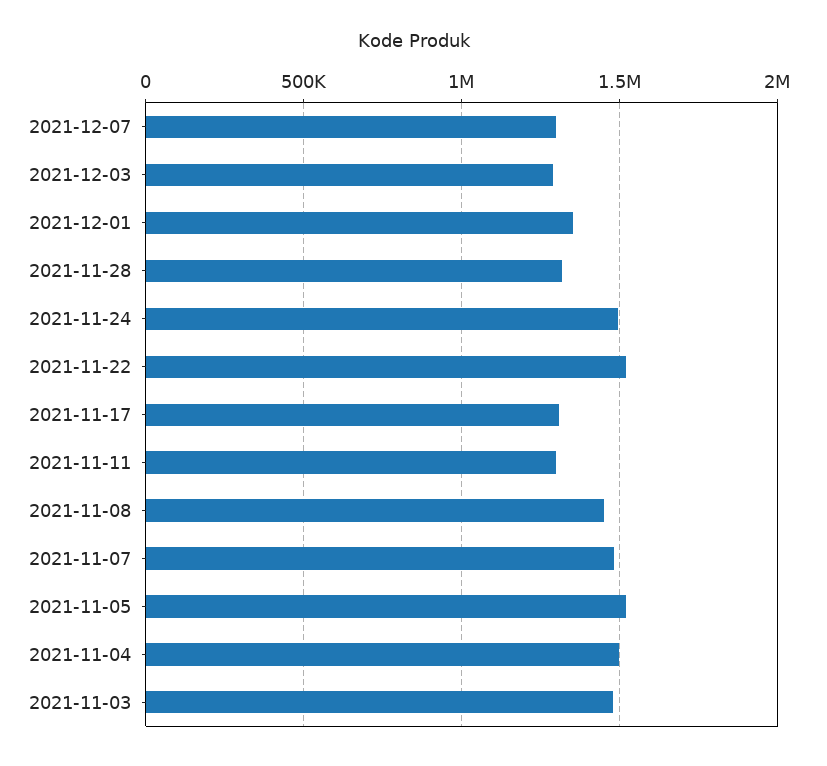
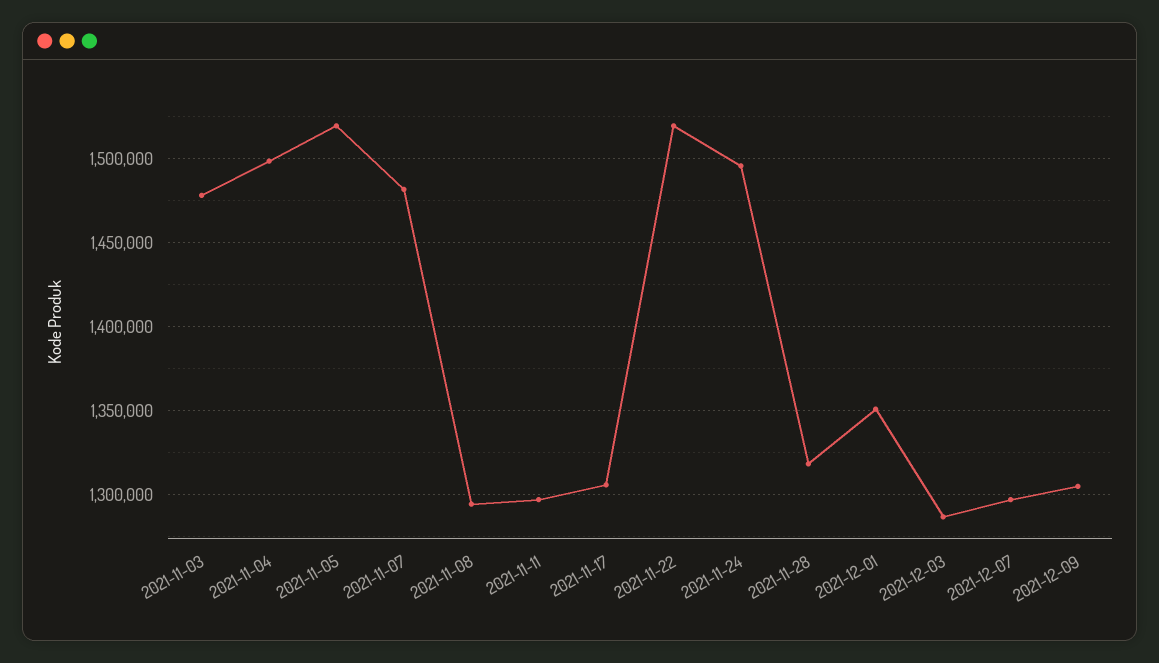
2021-11-08: 1450000 -> 1295000
2021-12-09: none -> 1305000

